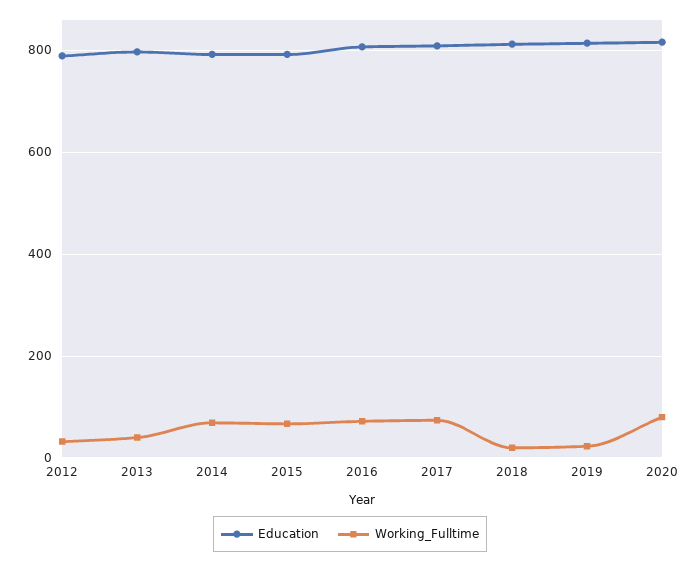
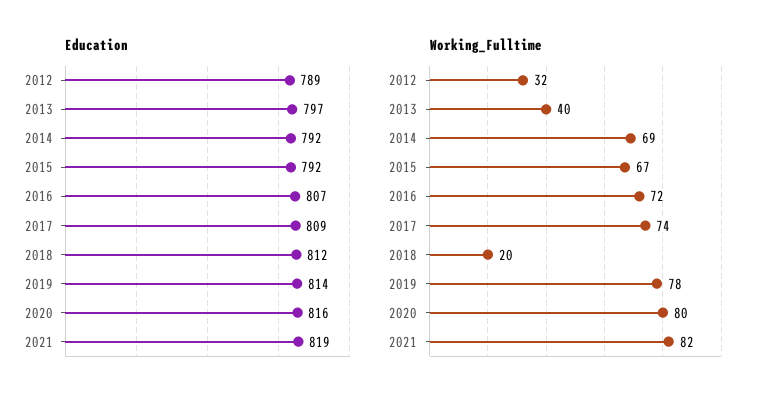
Working_Fulltime, 2019: 20 -> 78
Education, 2021: none -> 819
Working_Fulltime, 2021: none -> 82

